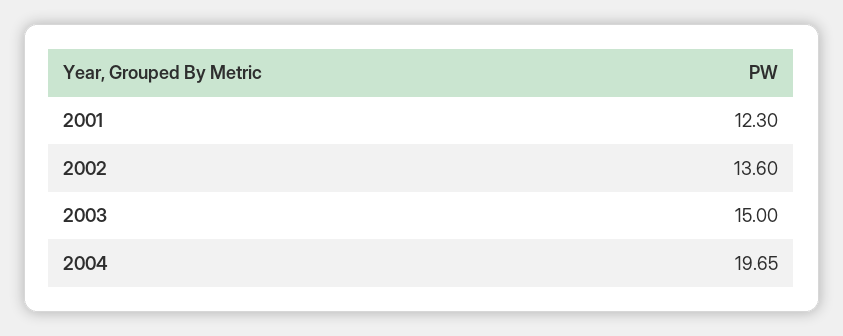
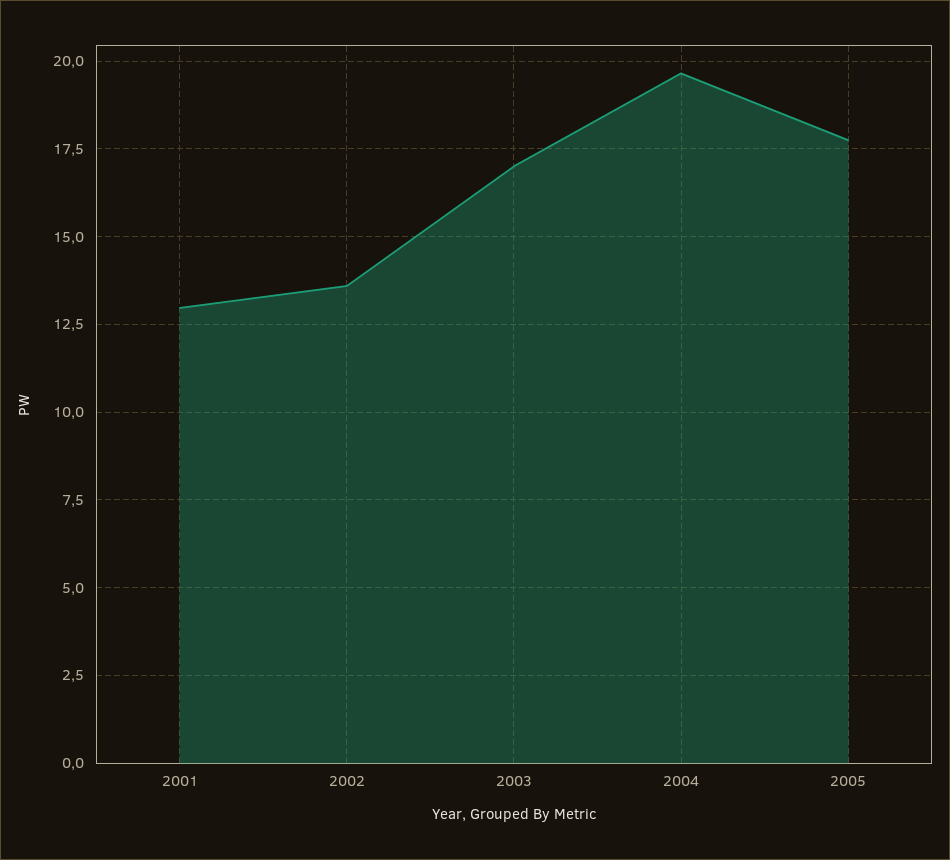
2001: 12.3 -> 13
2003: 15 -> 17
2005: none -> 17.75

